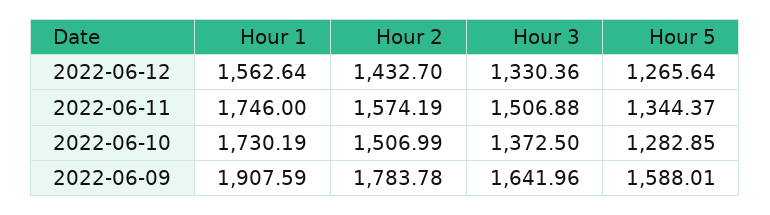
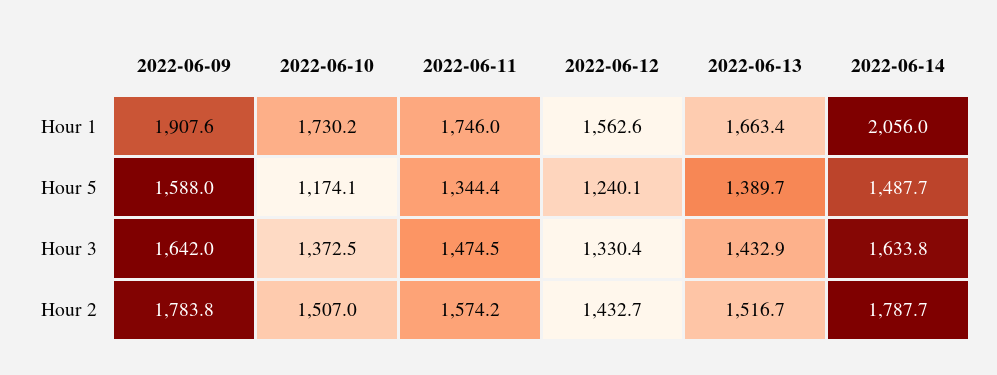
Hour 5, 2022-06-12: 1265.64 -> 1240.1
Hour 3, 2022-06-11: 1506.88 -> 1474.5
Hour 5, 2022-06-10: 1282.85 -> 1174.1
Hour 1, 2022-06-13: none -> 1663.4
Hour 1, 2022-06-14: none -> 2056
Hour 5, 2022-06-13: none -> 1389.7
Hour 5, 2022-06-14: none -> 1487.7
Hour 3, 2022-06-13: none -> 1432.9
Hour 3, 2022-06-14: none -> 1633.8
Hour 2, 2022-06-13: none -> 1516.7
Hour 2, 2022-06-14: none -> 1787.7

